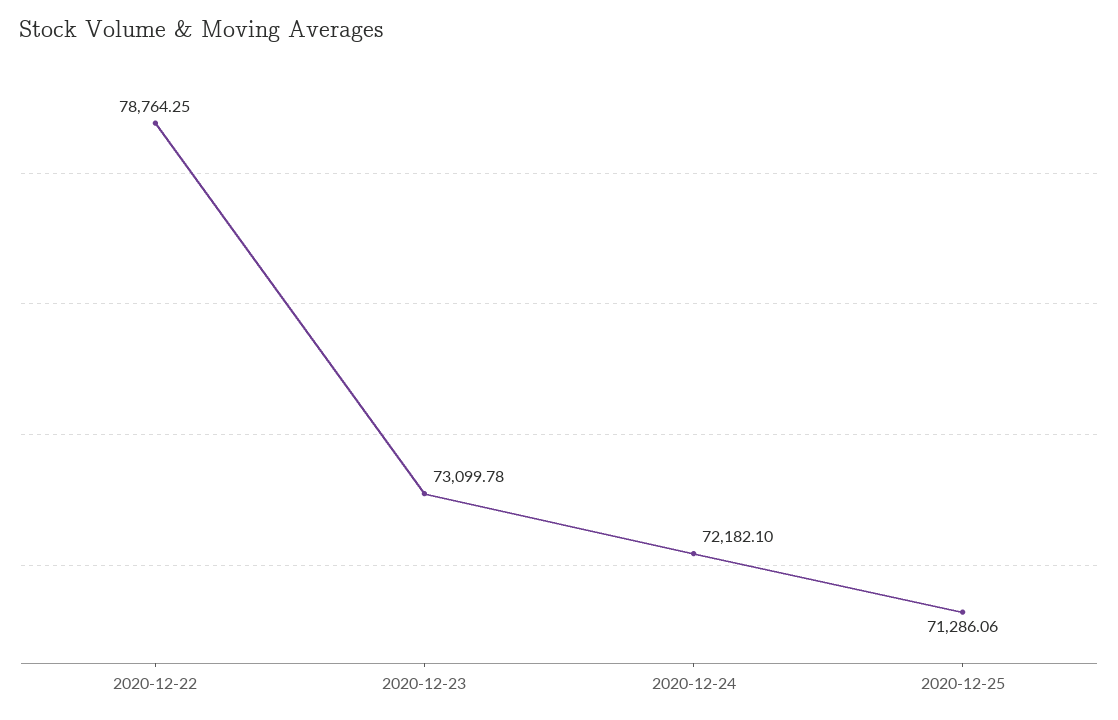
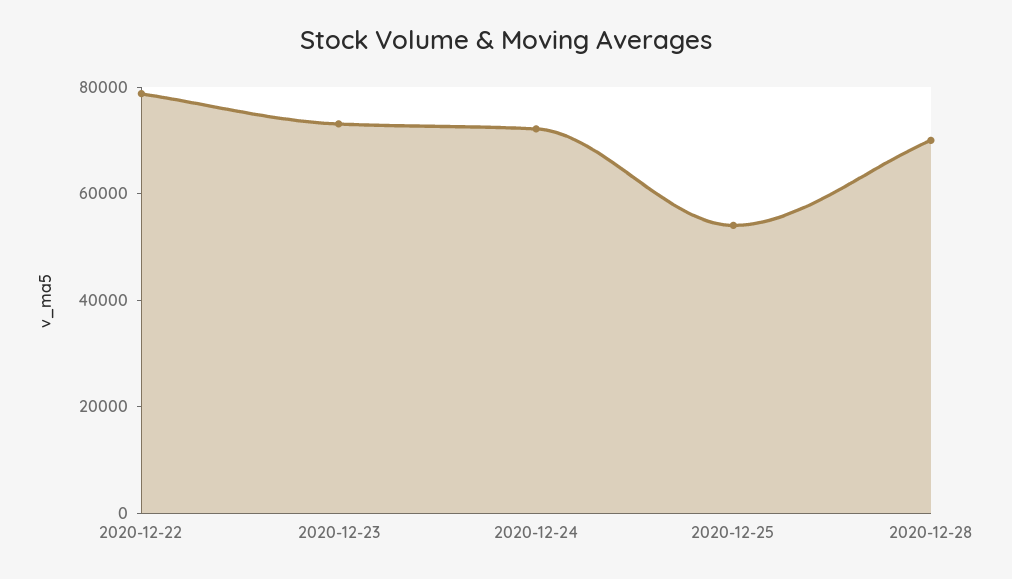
2020-12-25: 71286.06 -> 55000
2020-12-28: none -> 70000

